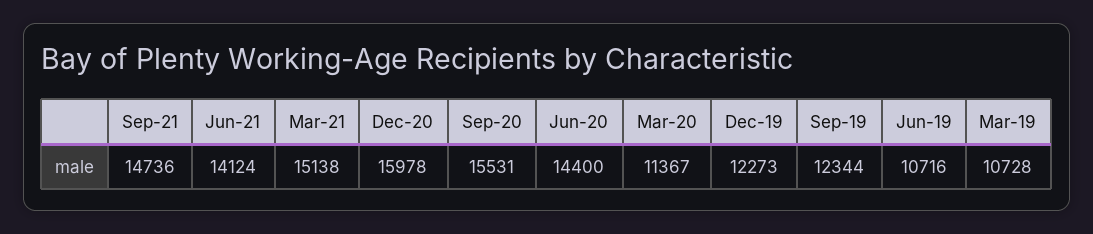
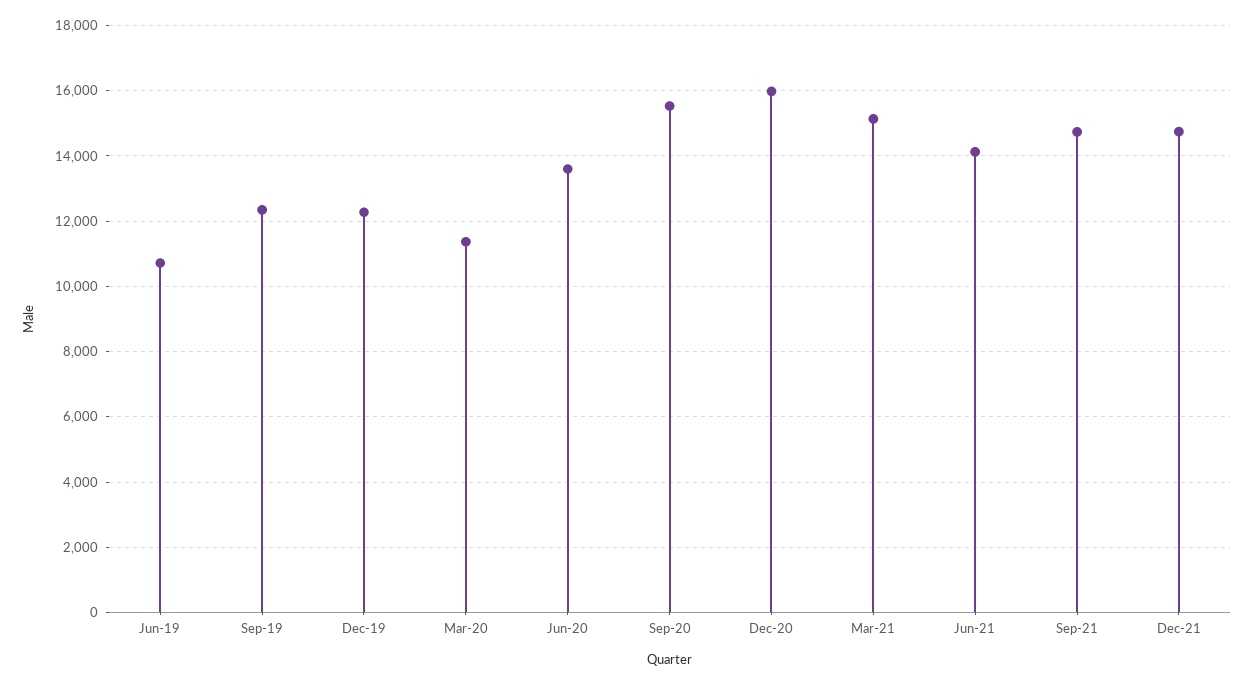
Jun-20: 14400 -> 13600
Mar-19: 10728 -> none
Dec-21: none -> 14800

